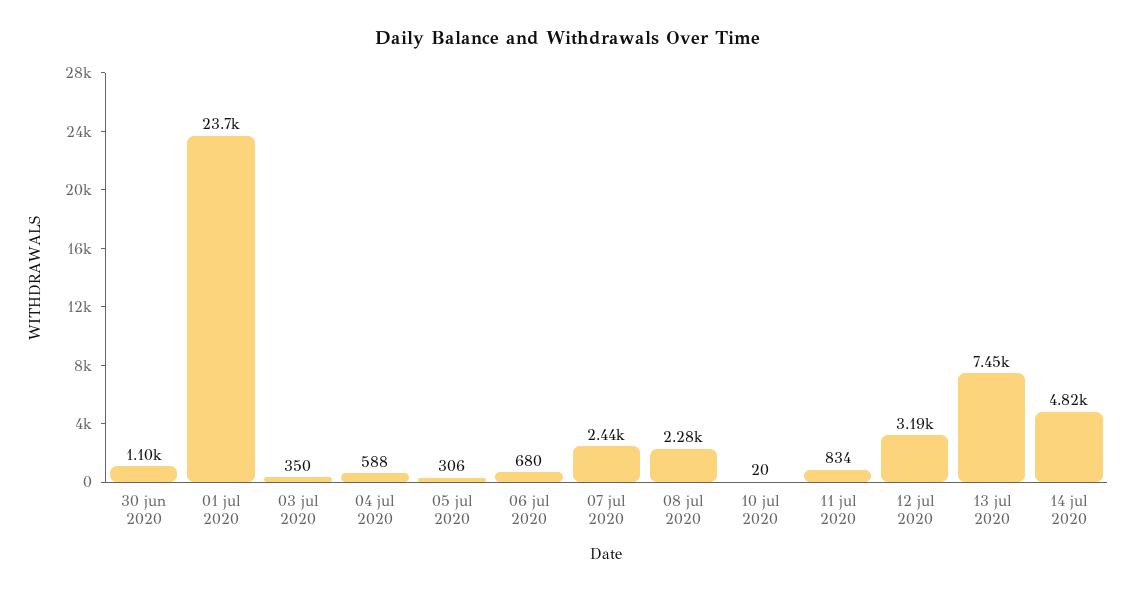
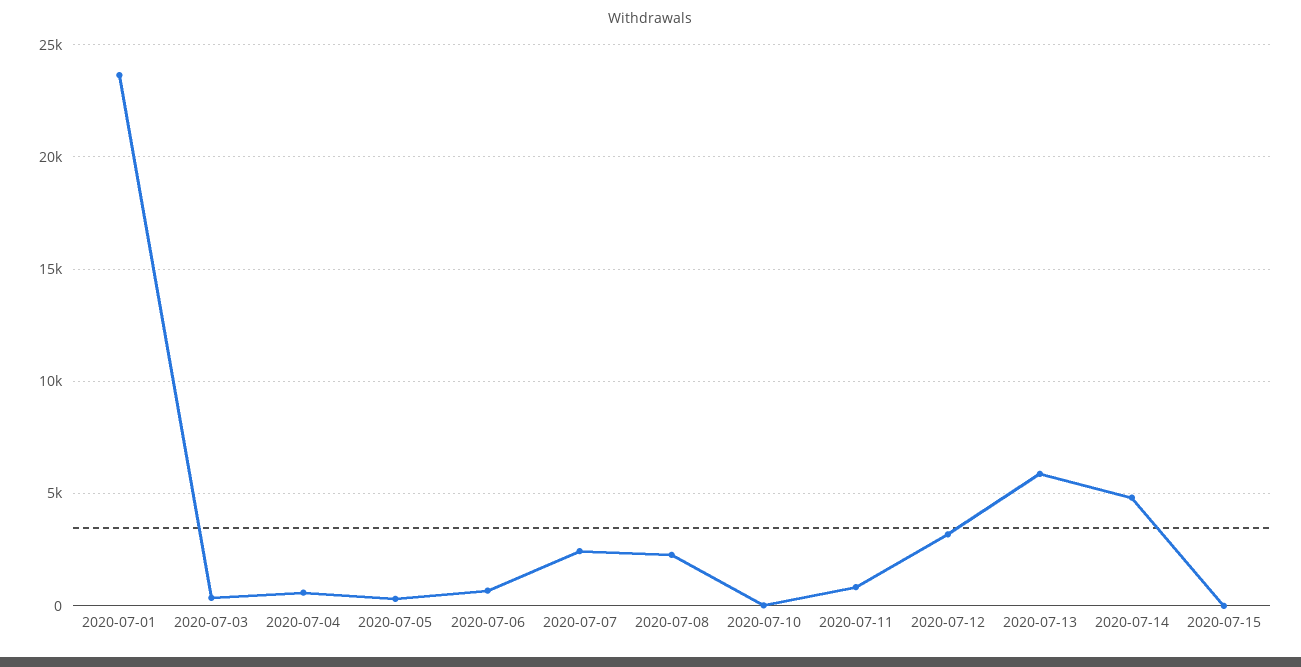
30 jun 2020: 1100 -> none
13 jul 2020: 7450 -> 6000
2020-07-15: none -> 0

